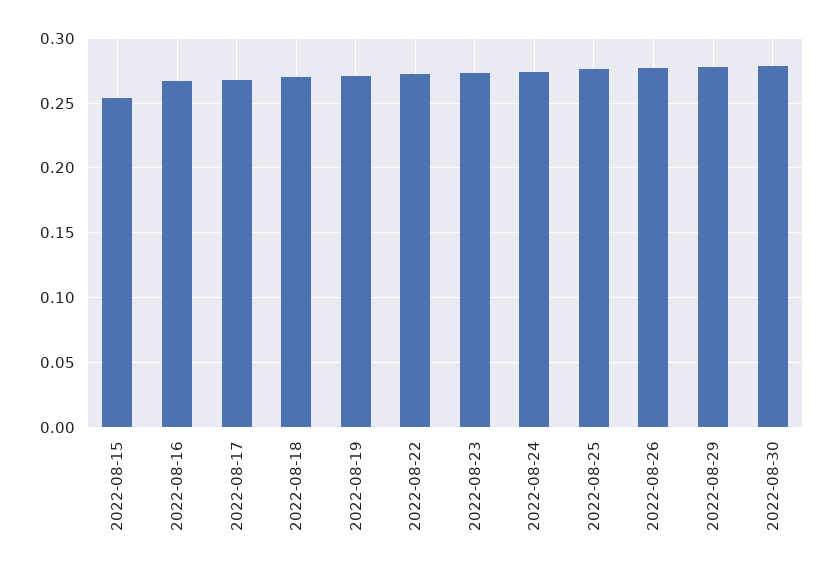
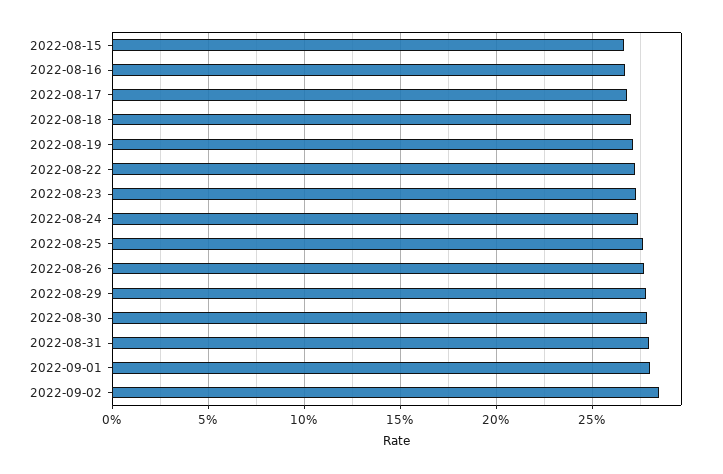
2022-08-15: 0.255 -> 0.265
2022-08-31: none -> 0.28
2022-09-01: none -> 0.28
2022-09-02: none -> 0.285

